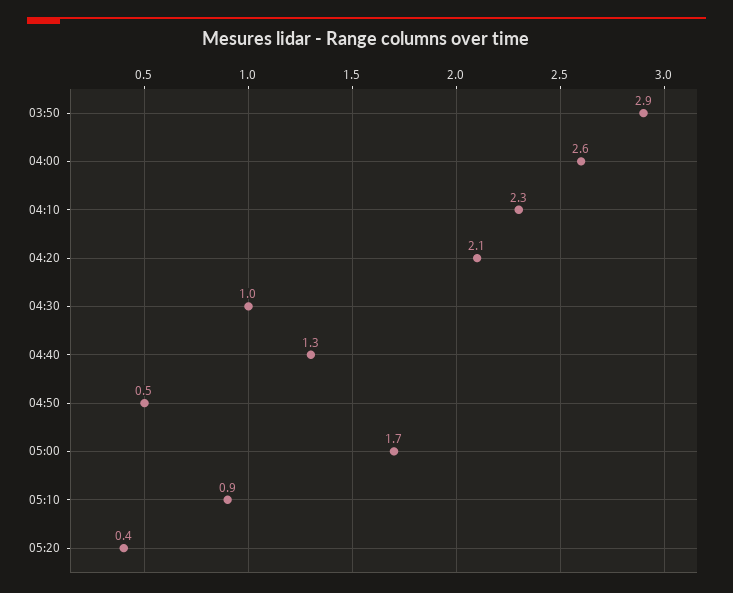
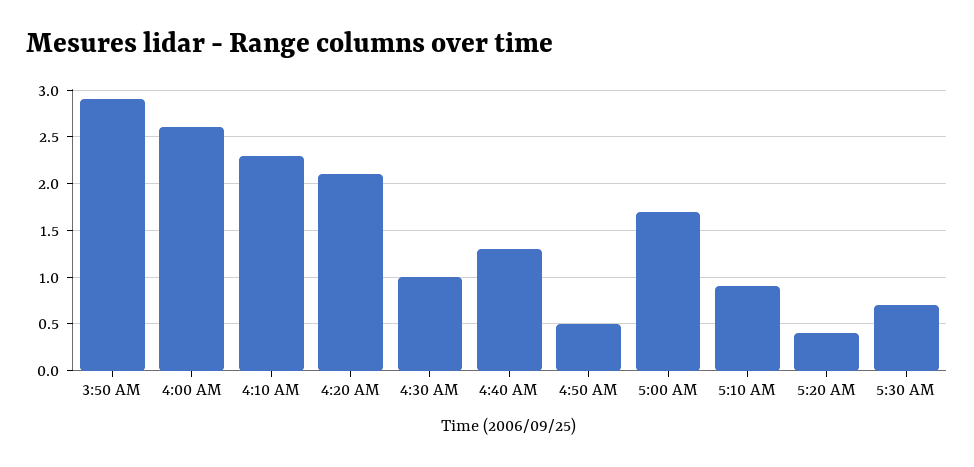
5:30 AM: none -> 0.7

